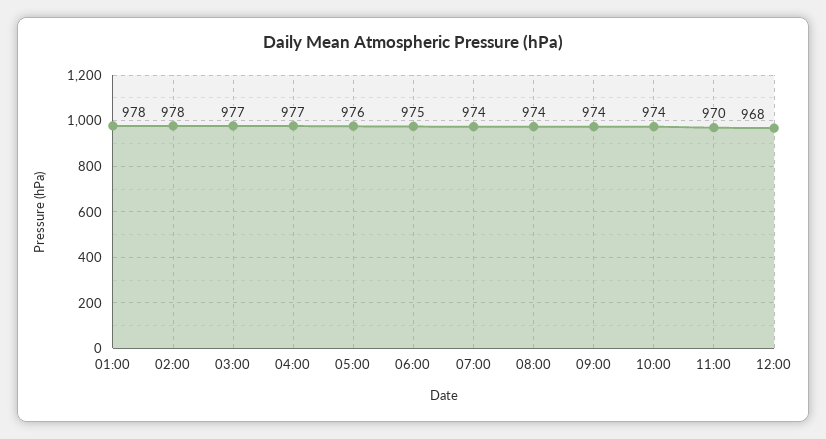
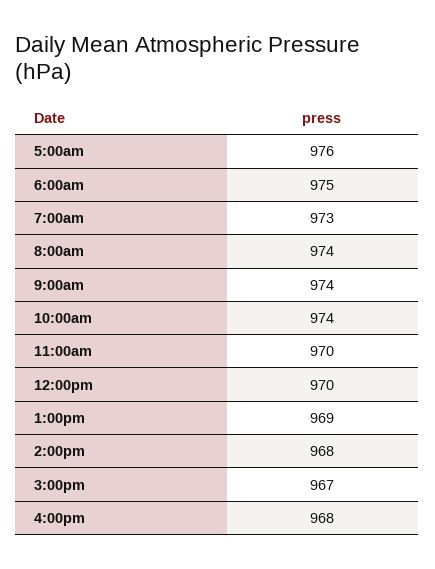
01:00: 978 -> none
02:00: 978 -> none
03:00: 977 -> none
04:00: 977 -> none
07:00: 974 -> 973
12:00: 968 -> 970
1:00pm: none -> 969
2:00pm: none -> 968
3:00pm: none -> 967
4:00pm: none -> 968

